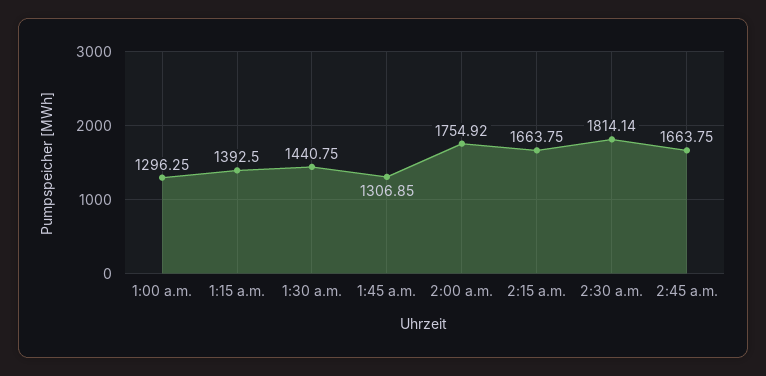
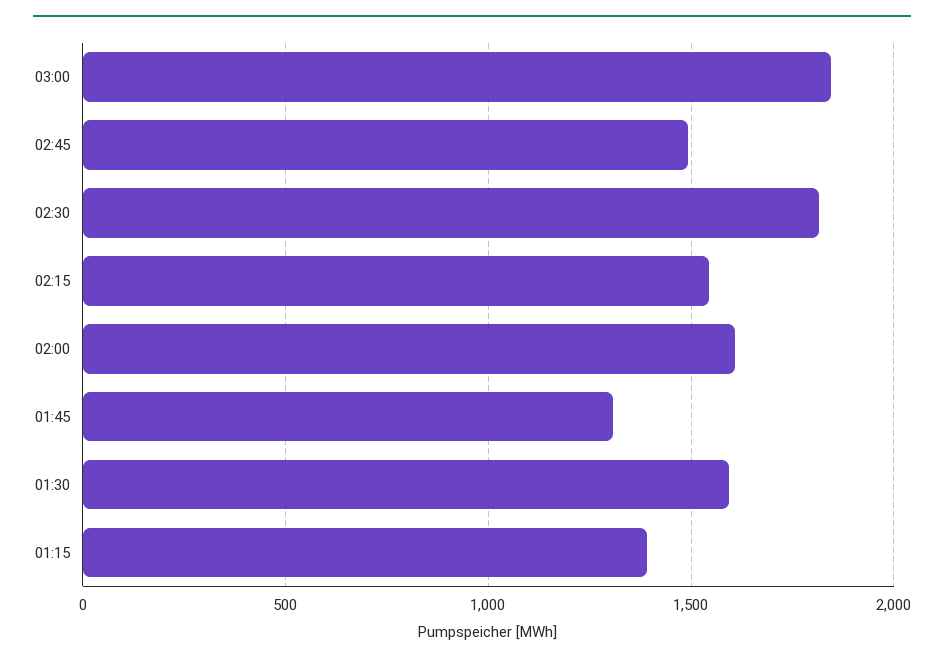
1:00 a.m.: 1296.25 -> none
1:30 a.m.: 1440.75 -> 1600
2:00 a.m.: 1754.92 -> 1600
2:15 a.m.: 1663.75 -> 1550
2:45 a.m.: 1663.75 -> 1500
03:00: none -> 1850

